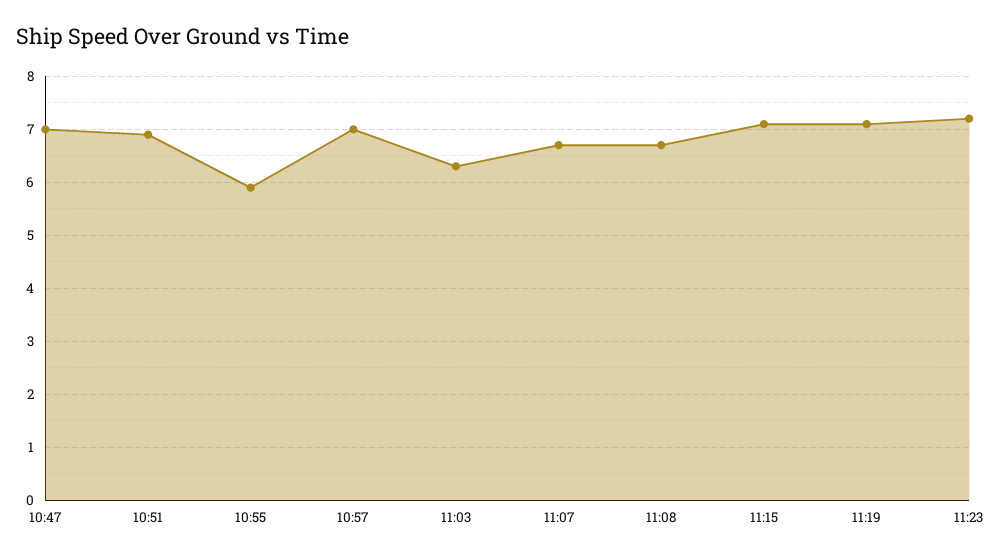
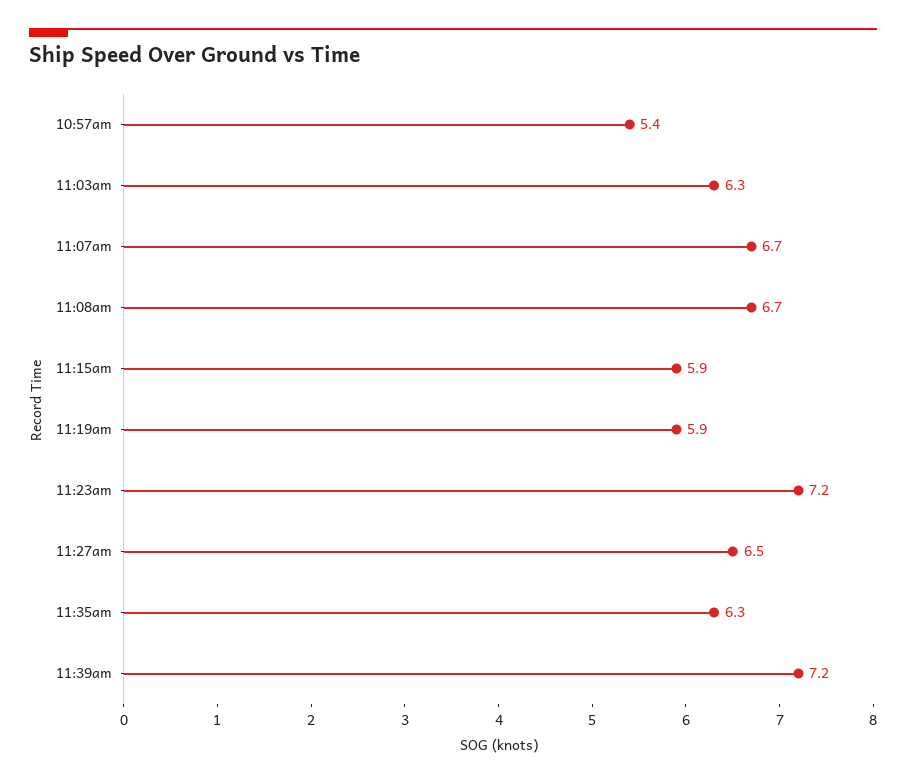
10:47: 7 -> none
10:51: 7 -> none
10:55: 6 -> none
10:57: 7 -> 5.4
11:15: 7 -> 5.9
11:19: 7 -> 5.9
11:27am: none -> 6.5
11:35am: none -> 6.3
11:39am: none -> 7.2

